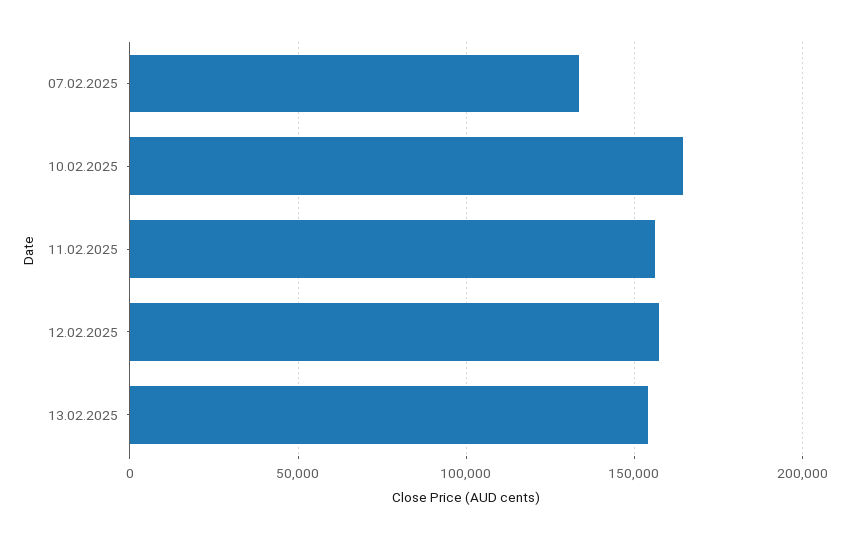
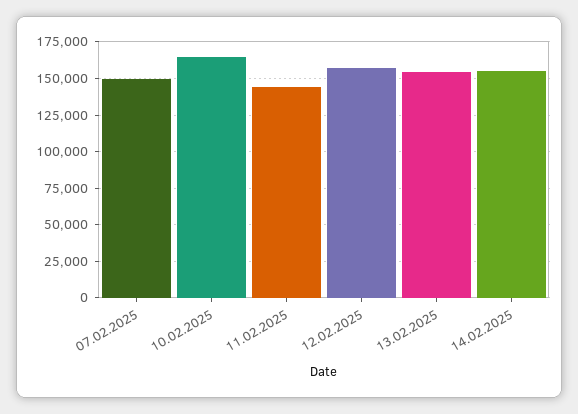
07.02.2025: 135000 -> 150000
11.02.2025: 155000 -> 145000
14.02.2025: none -> 155000

